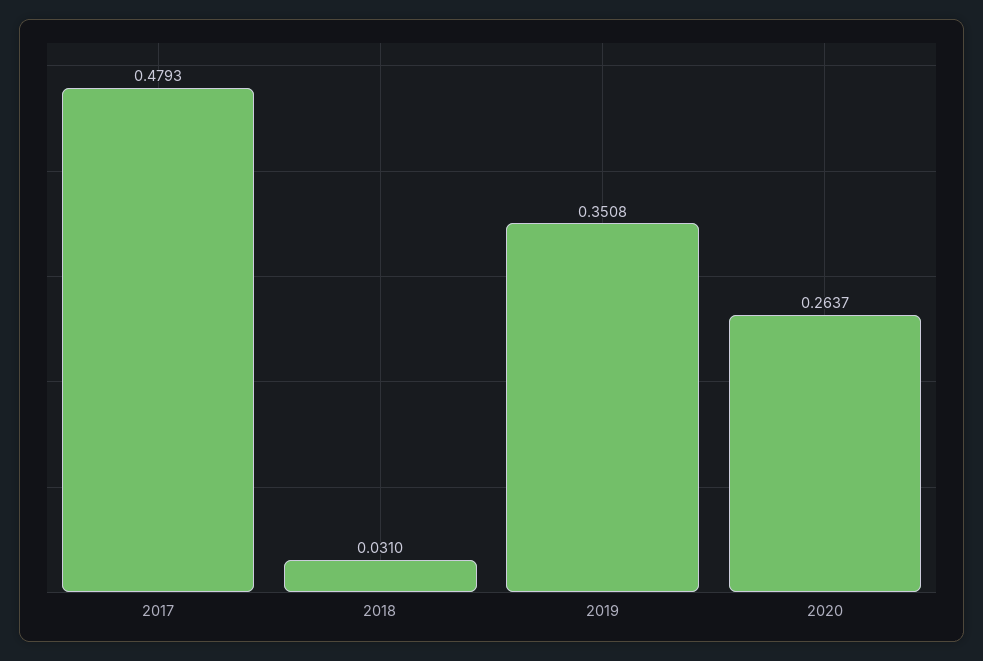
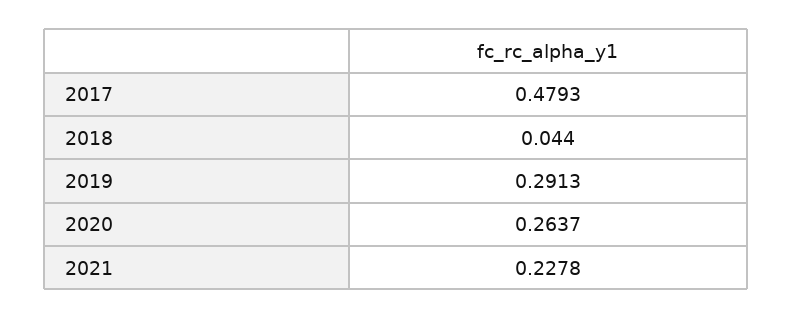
2018: 0.031 -> 0.044
2019: 0.3508 -> 0.2913
2021: none -> 0.2278

